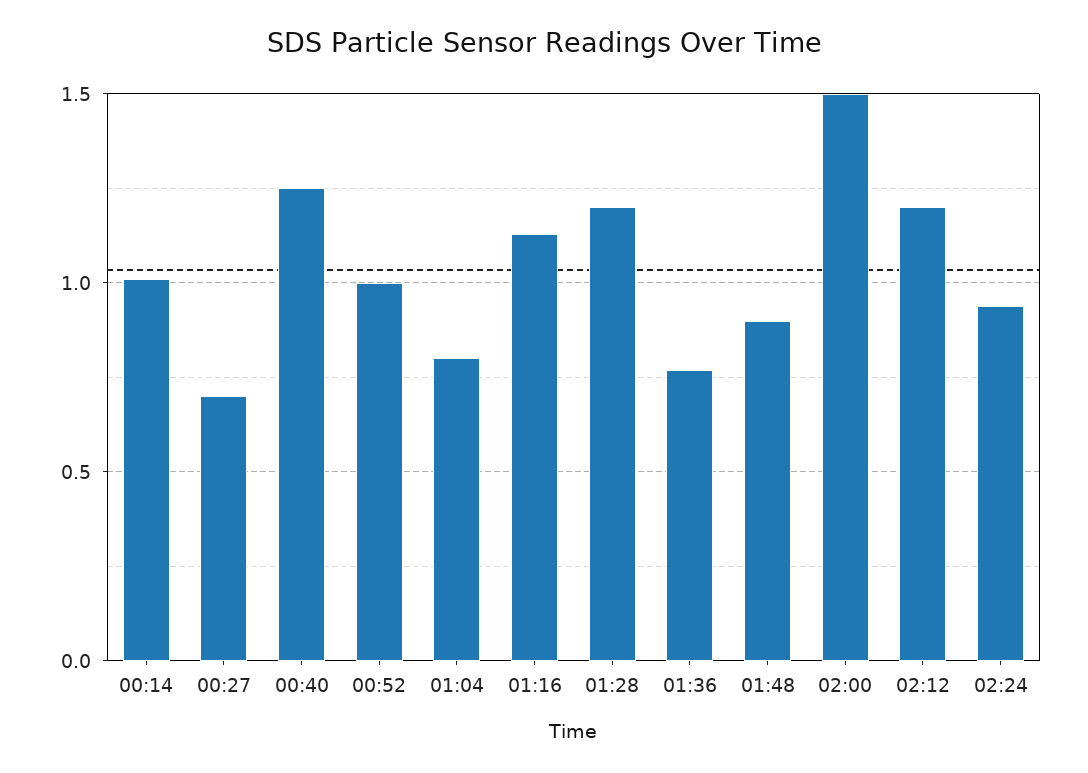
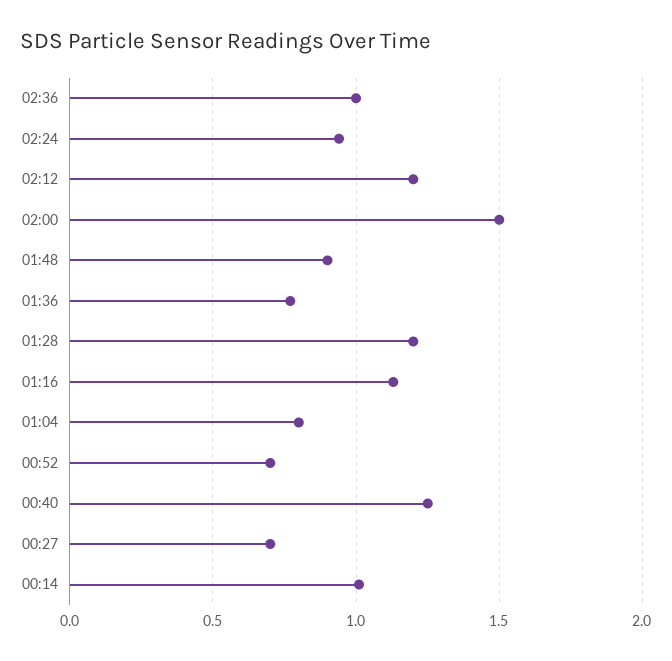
00:52: 1 -> 0.7
02:36: none -> 1

